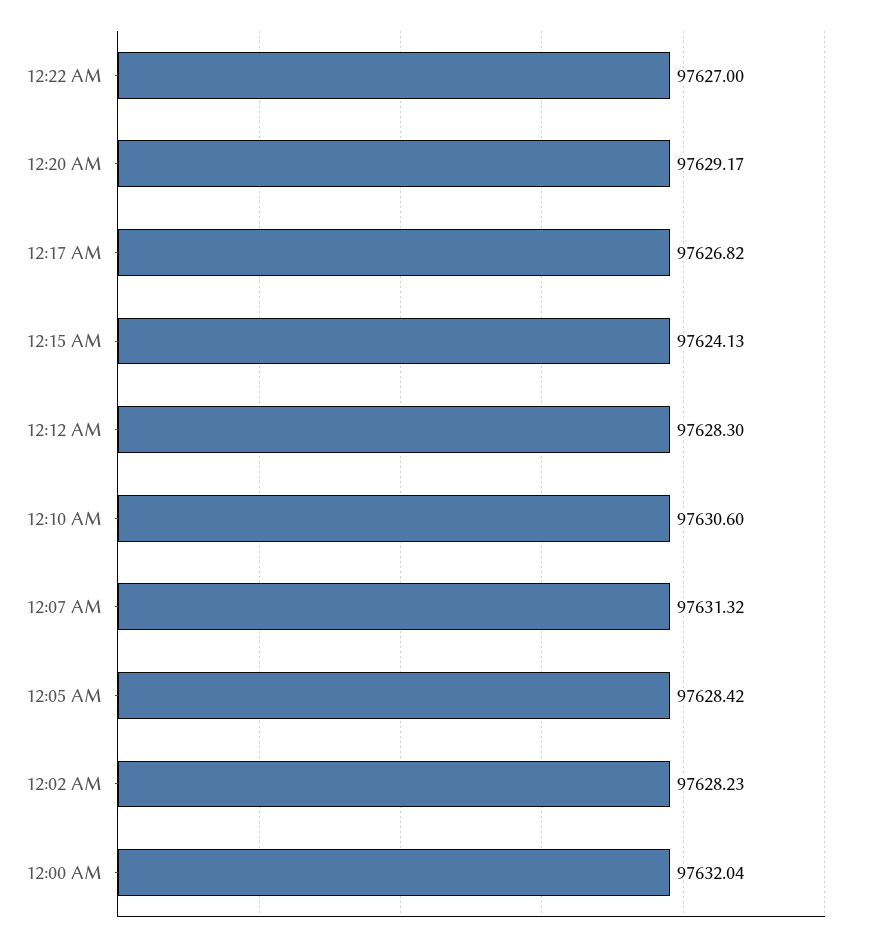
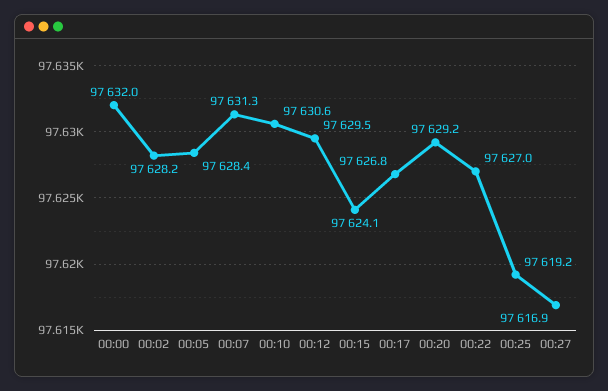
12:12 AM: 97628.3 -> 97629.5
00:25: none -> 97619.2
00:27: none -> 97616.9

